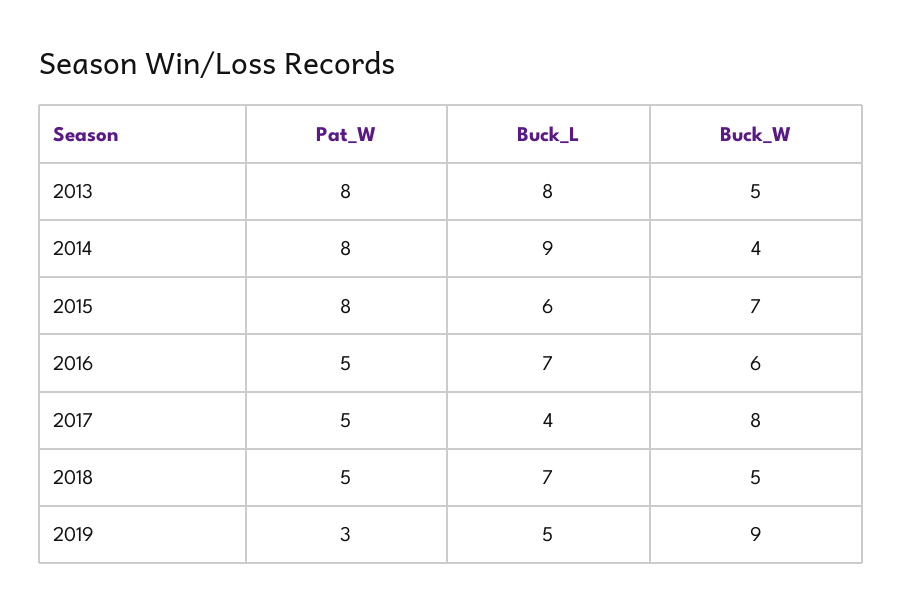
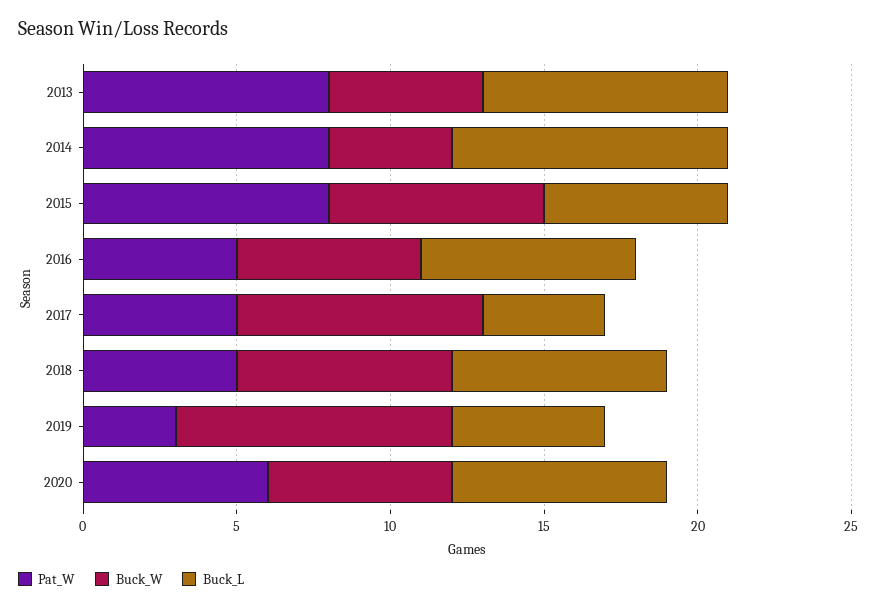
Buck_W, 2018: 5 -> 7
Pat_W, 2020: none -> 6
Buck_W, 2020: none -> 6
Buck_L, 2020: none -> 7

